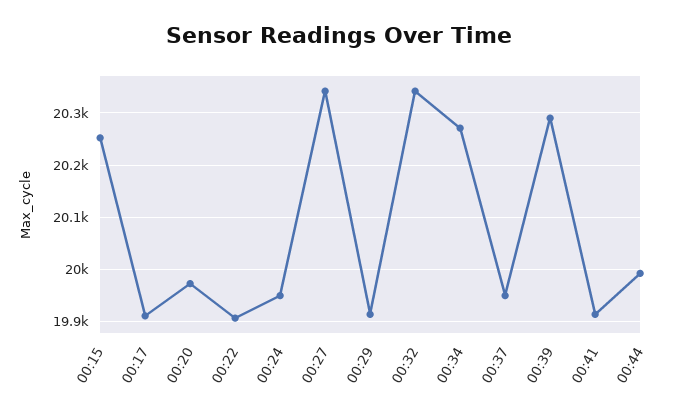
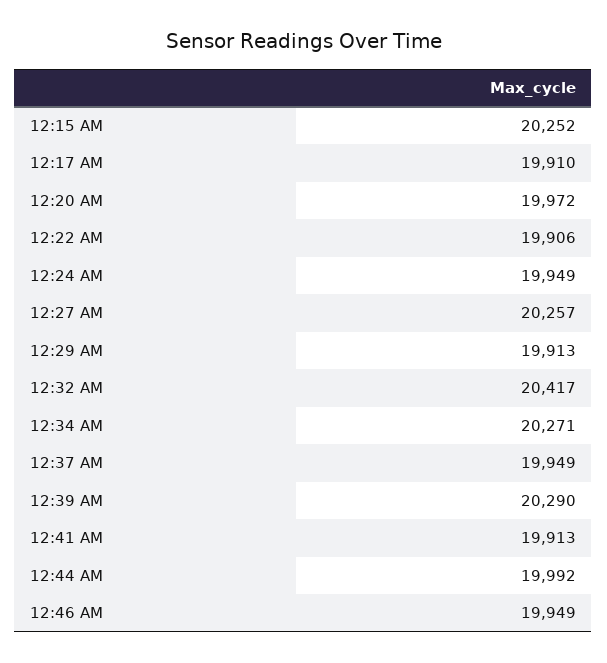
00:27: 20340 -> 20257
00:32: 20340 -> 20417
12:46 AM: none -> 19949

